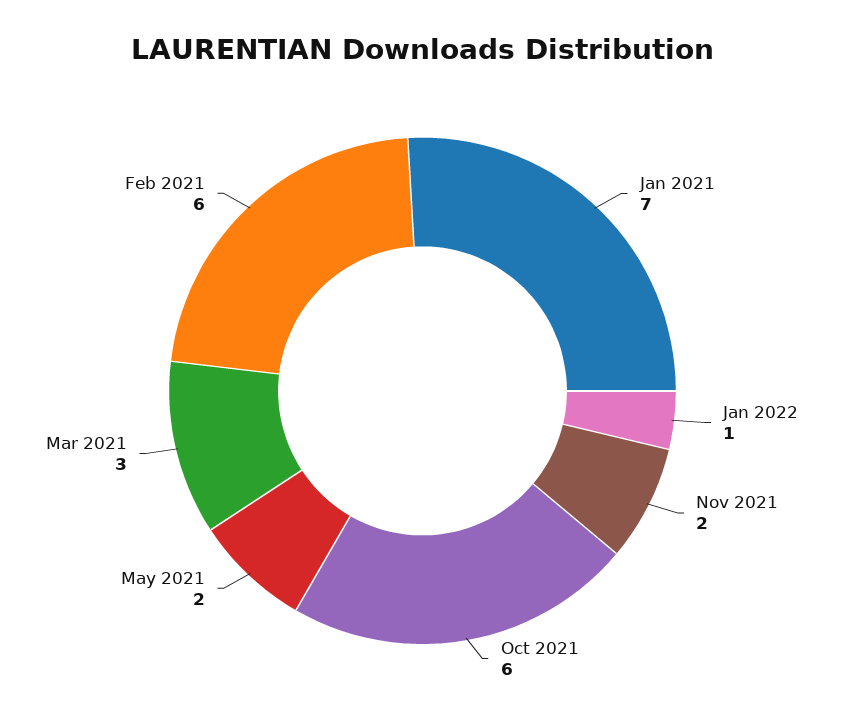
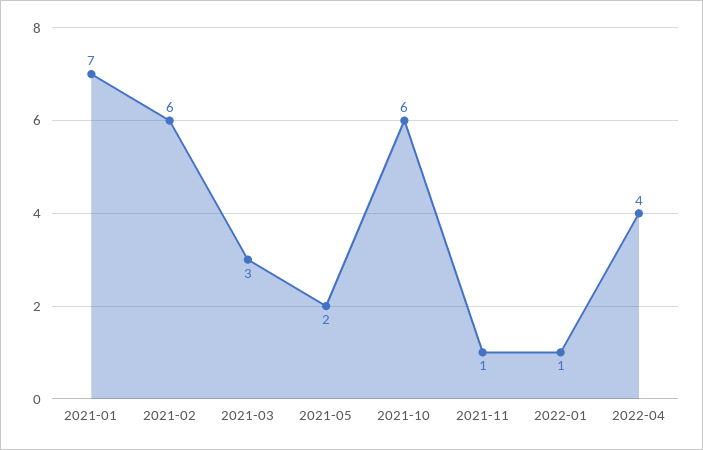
Nov 2021: 2 -> 1
2022-04: none -> 4

